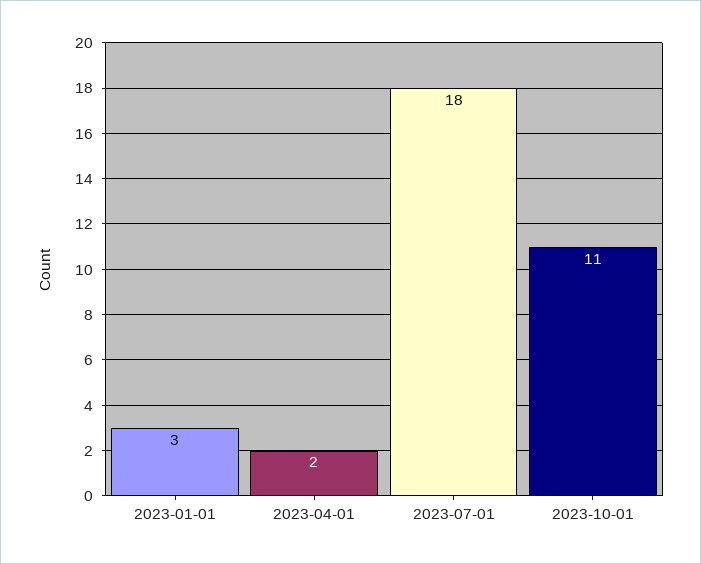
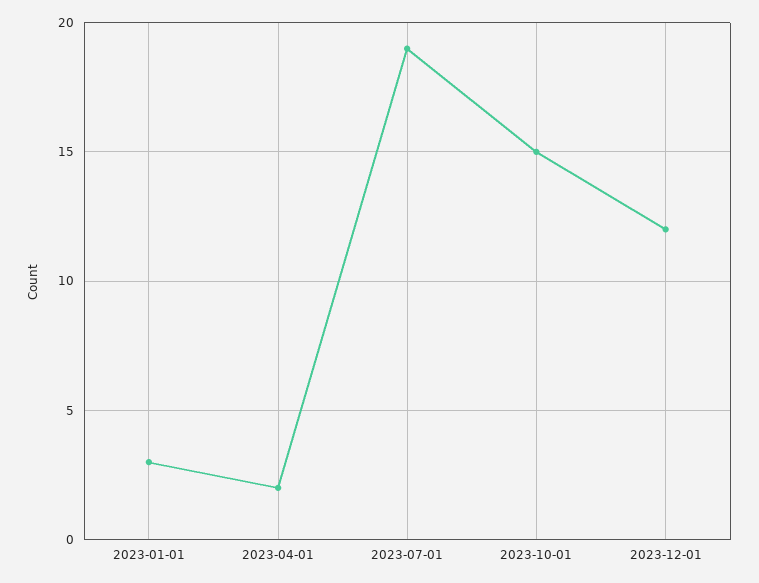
2023-07-01: 18 -> 19
2023-10-01: 11 -> 15
2023-12-01: none -> 12

